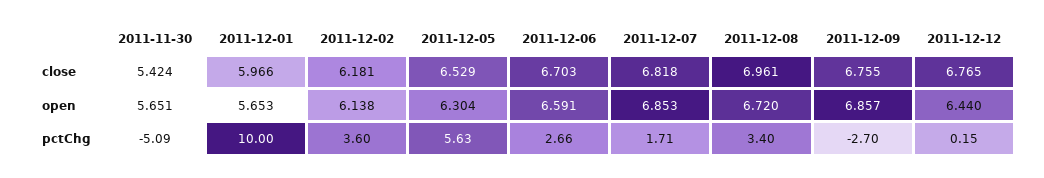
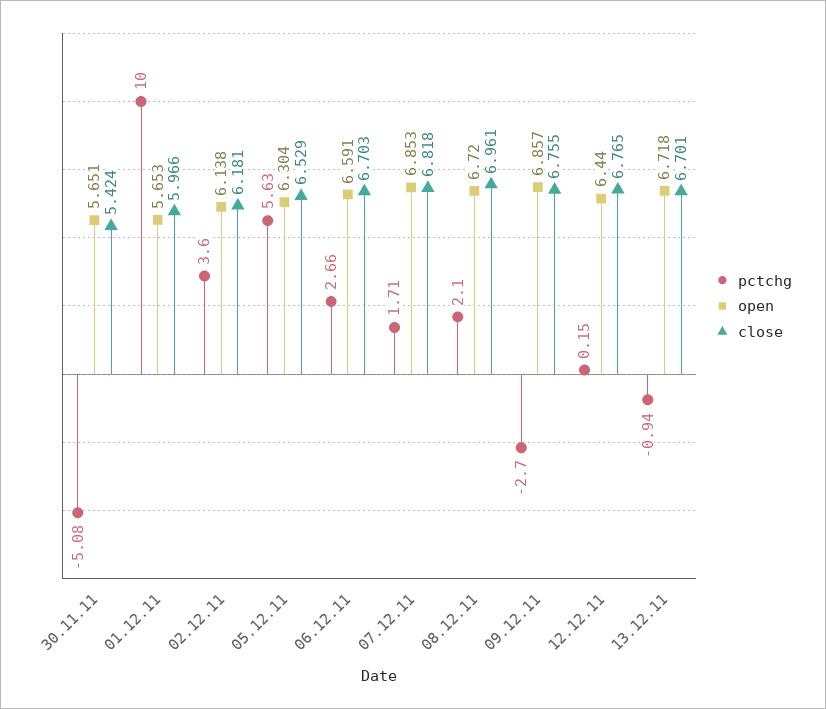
pctChg, 2011-11-30: -5.09 -> -5.08
pctChg, 2011-12-08: 3.4 -> 2.1
pctChg, 13.12.11: none -> -0.94
open, 13.12.11: none -> 6.718
close, 13.12.11: none -> 6.701

